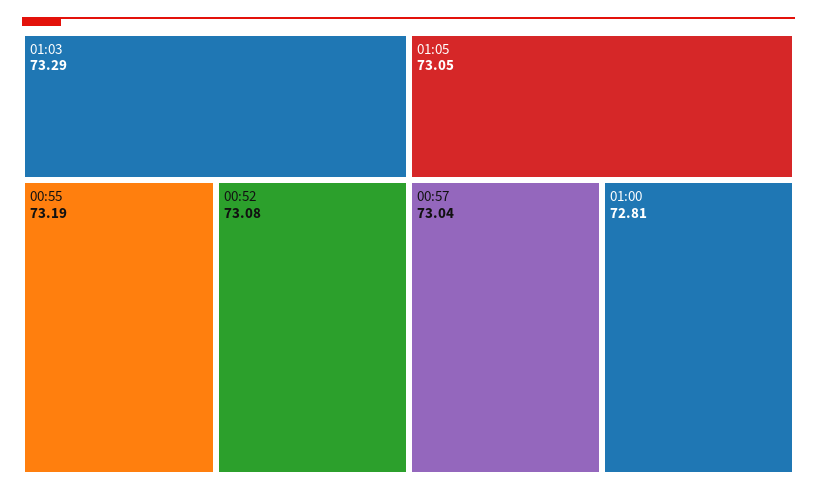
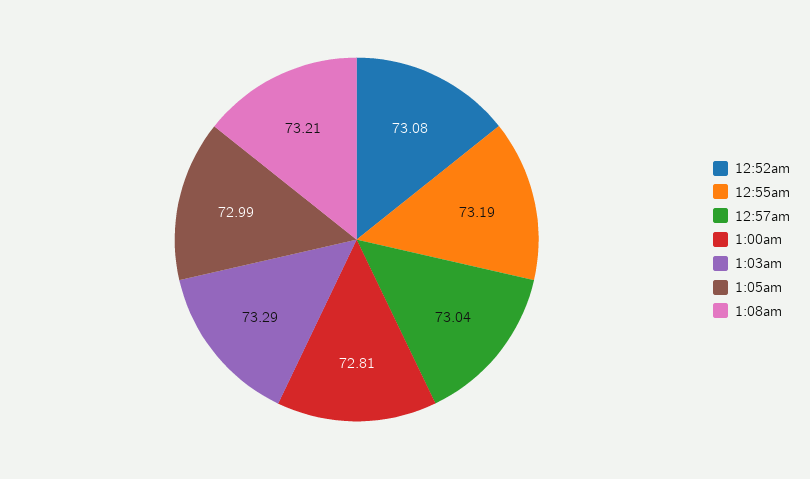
01:05: 73.05 -> 72.99
1:08am: none -> 73.21

